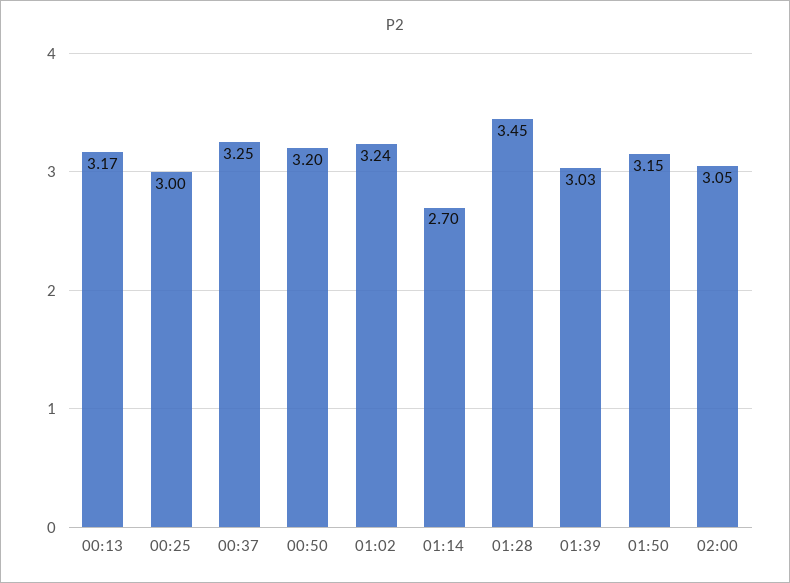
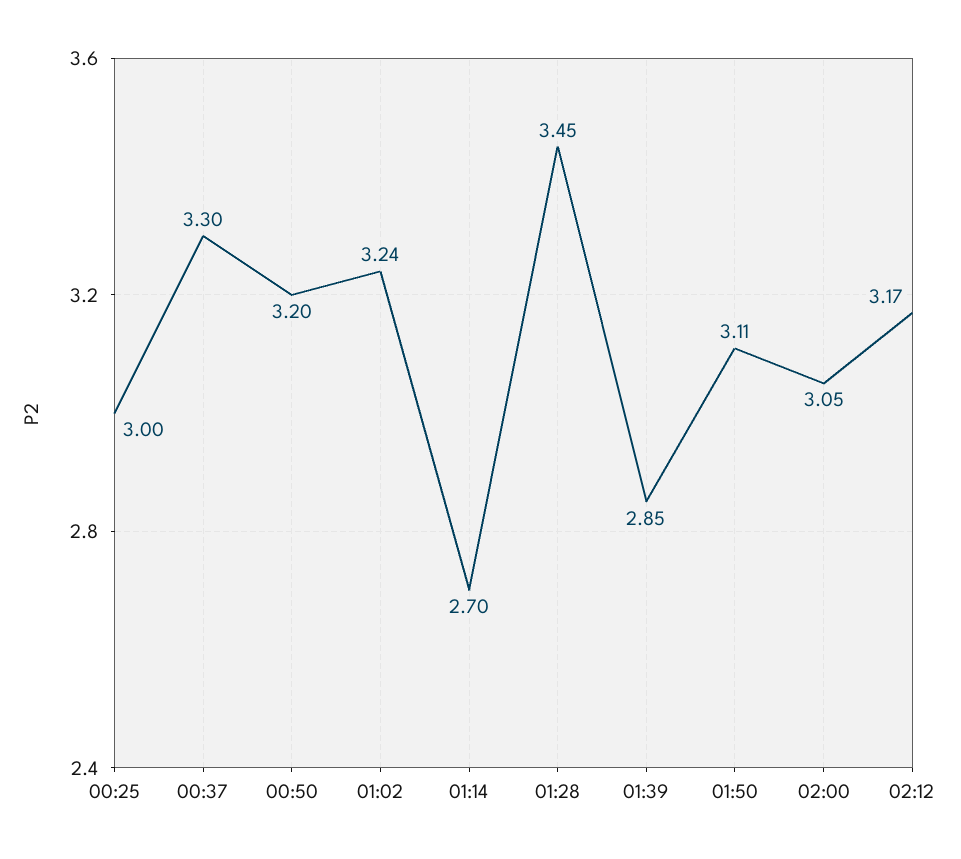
00:13: 3.17 -> none
00:37: 3.25 -> 3.3
01:39: 3.03 -> 2.85
01:50: 3.15 -> 3.11
02:12: none -> 3.17

